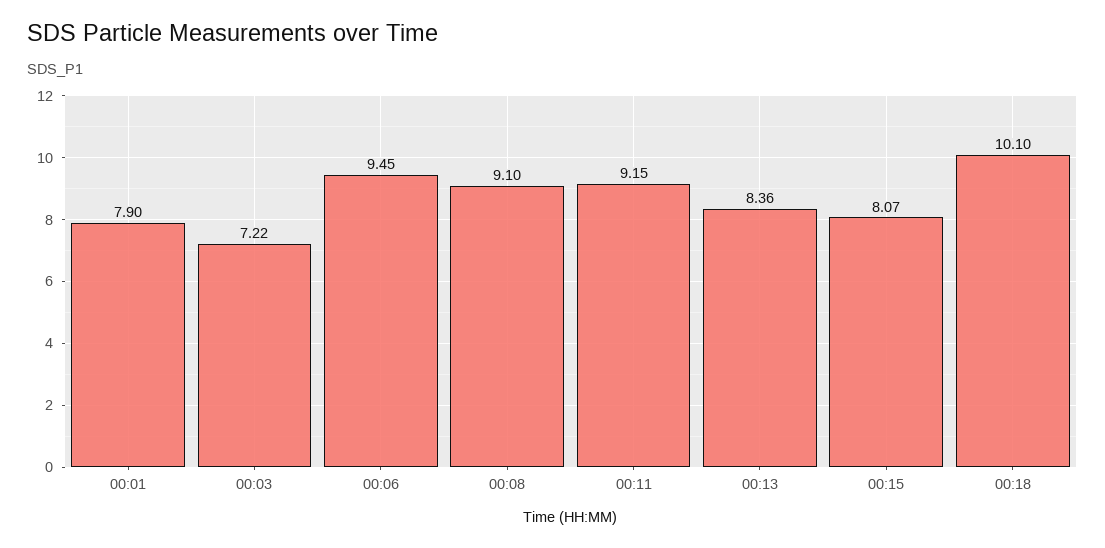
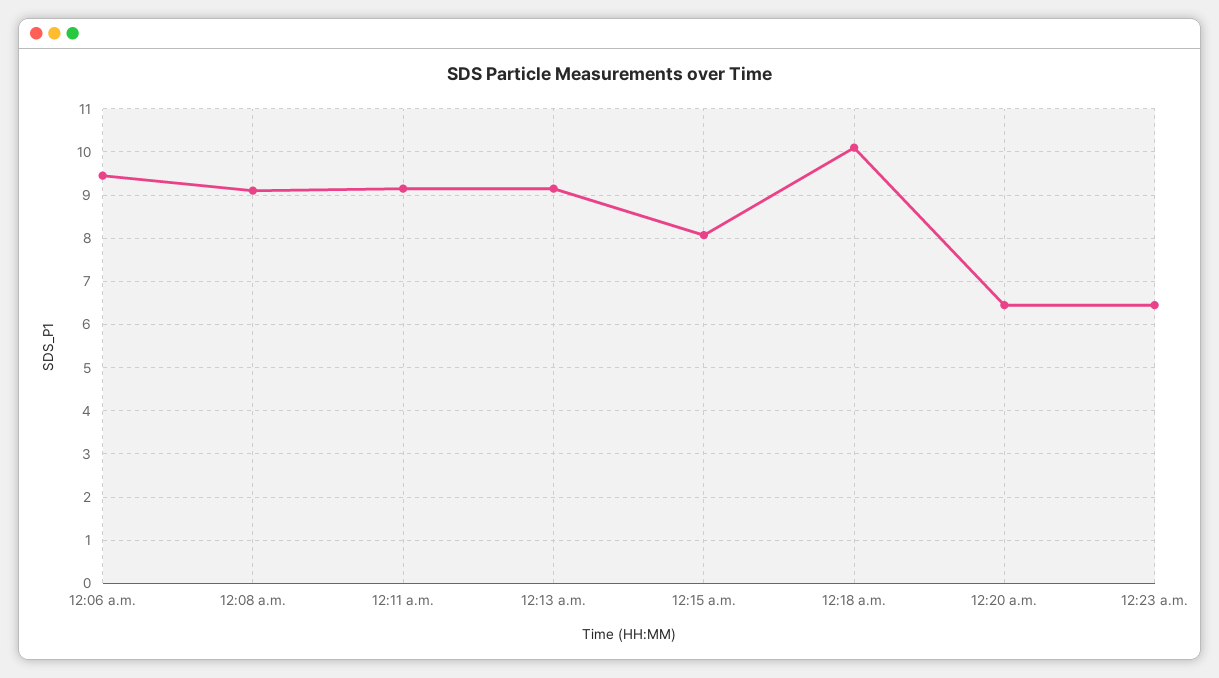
00:01: 7.9 -> none
00:03: 7.22 -> none
00:13: 8.36 -> 9.2
12:20 a.m.: none -> 6.4
12:23 a.m.: none -> 6.4

